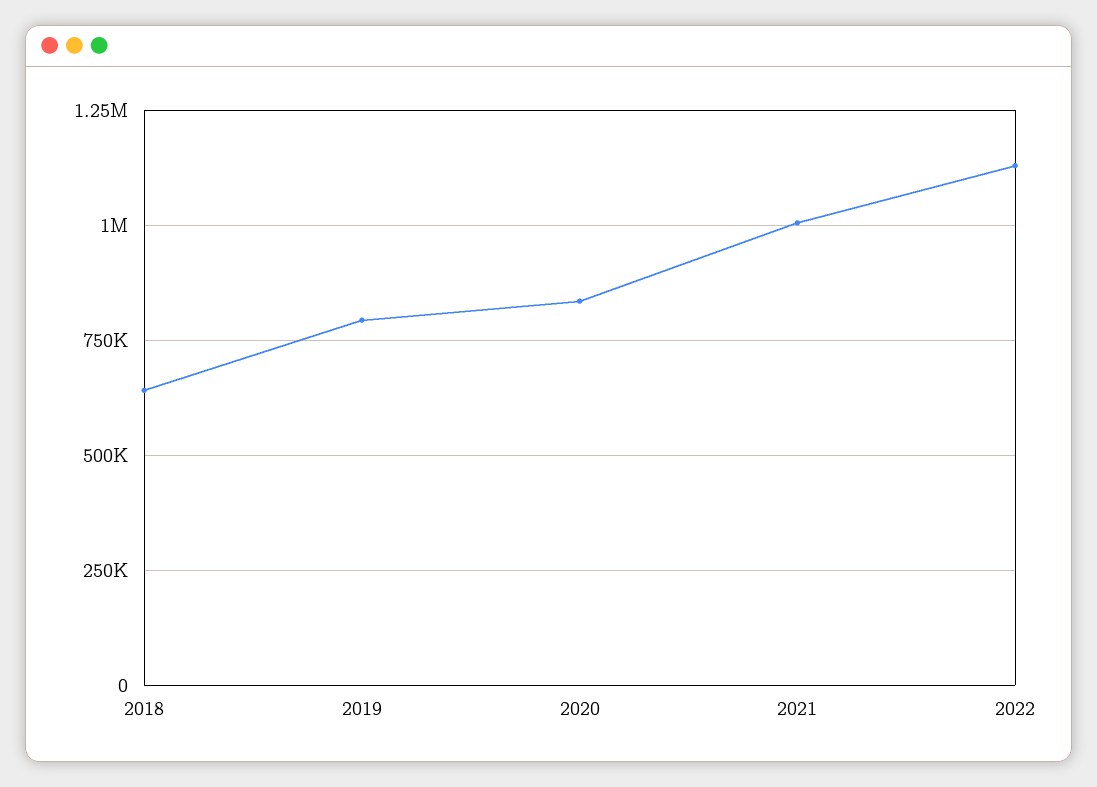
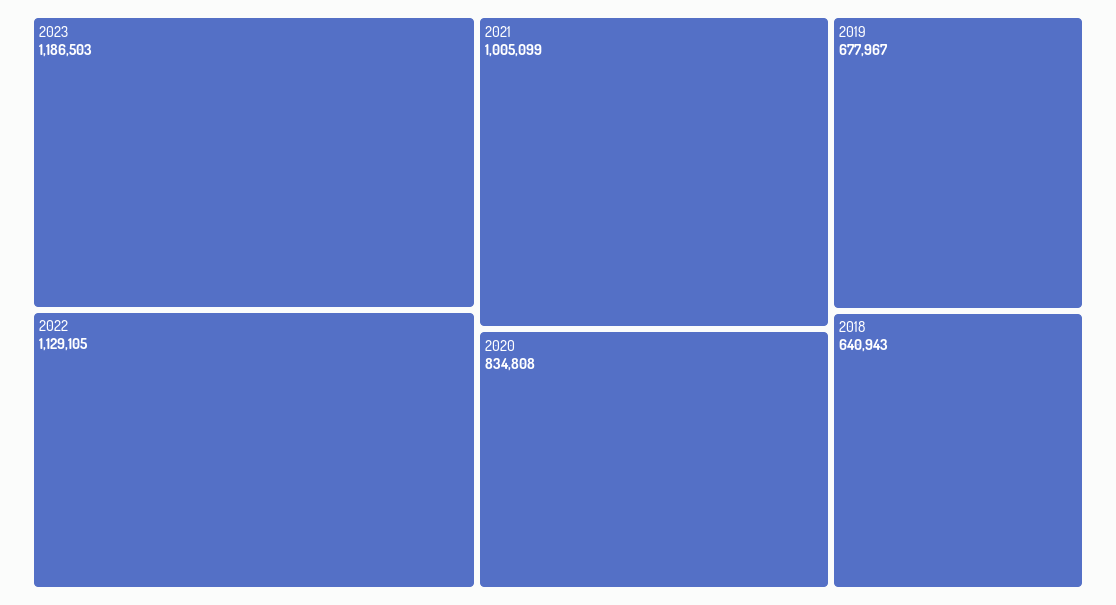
2019: 800000 -> 677967
2023: none -> 1186503

